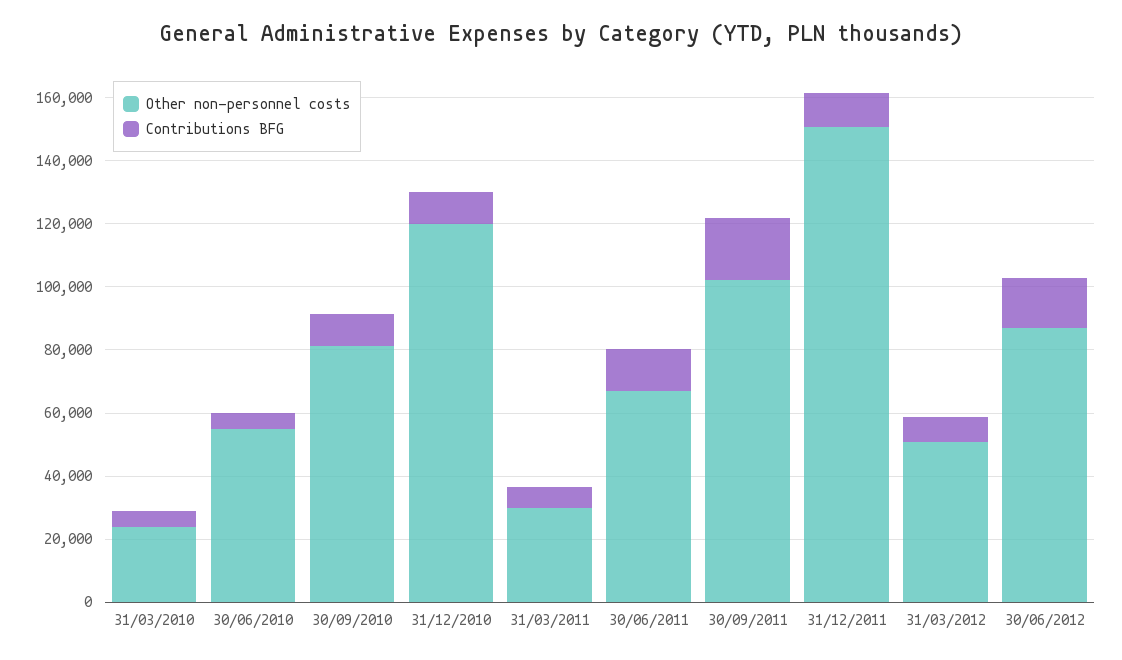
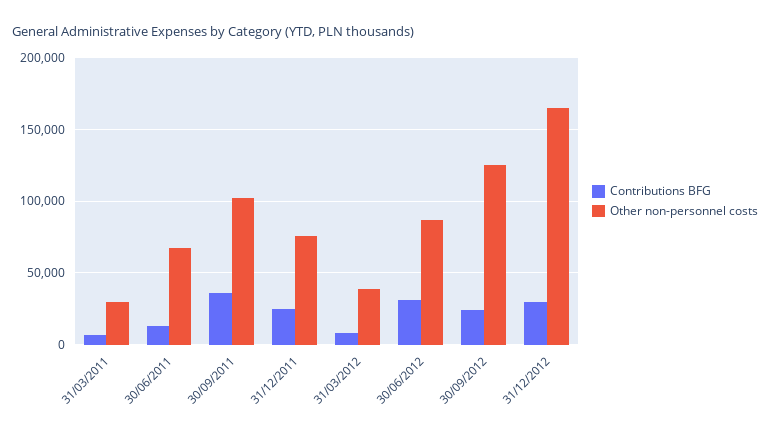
Other non-personnel costs, 31/03/2010: 25000 -> none
Contributions BFG, 31/03/2010: 5000 -> none
Other non-personnel costs, 30/06/2010: 55000 -> none
Contributions BFG, 30/06/2010: 5000 -> none
Other non-personnel costs, 30/09/2010: 80000 -> none
Contributions BFG, 30/09/2010: 10000 -> none
Other non-personnel costs, 31/12/2010: 120000 -> none
Contributions BFG, 31/12/2010: 10000 -> none
Contributions BFG, 30/09/2011: 20000 -> 35000
Other non-personnel costs, 31/12/2011: 150000 -> 75000
Contributions BFG, 31/12/2011: 10000 -> 25000
Other non-personnel costs, 31/03/2012: 50000 -> 40000
Contributions BFG, 30/06/2012: 15000 -> 30000
Contributions BFG, 30/09/2012: none -> 25000
Other non-personnel costs, 30/09/2012: none -> 125000
Contributions BFG, 31/12/2012: none -> 30000
Other non-personnel costs, 31/12/2012: none -> 165000

